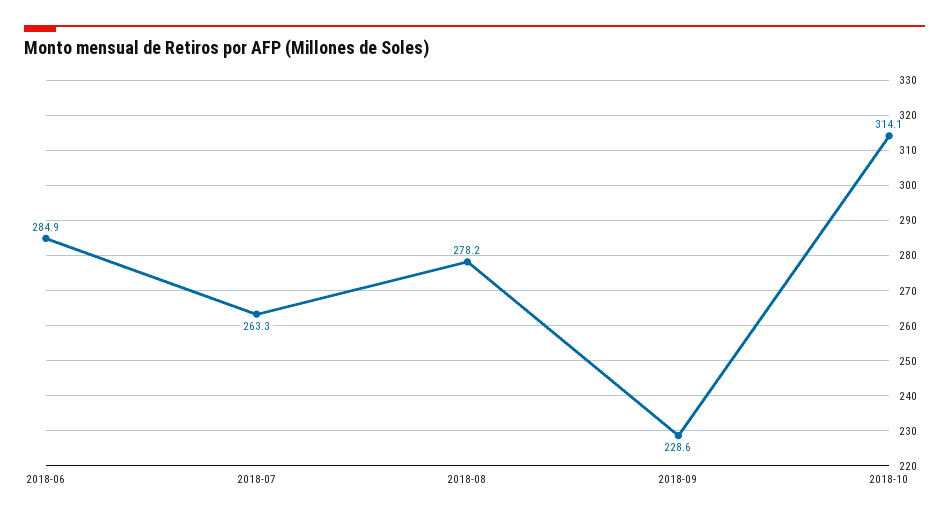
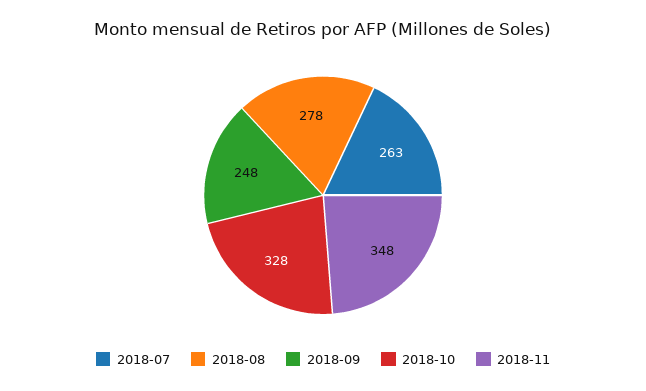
2018-06: 284.9 -> none
2018-09: 228.6 -> 248
2018-10: 314.1 -> 328
2018-11: none -> 348

